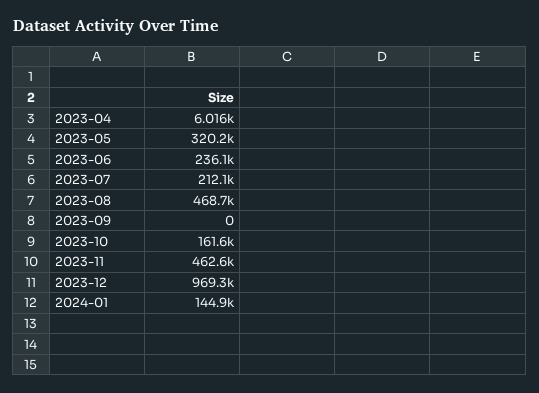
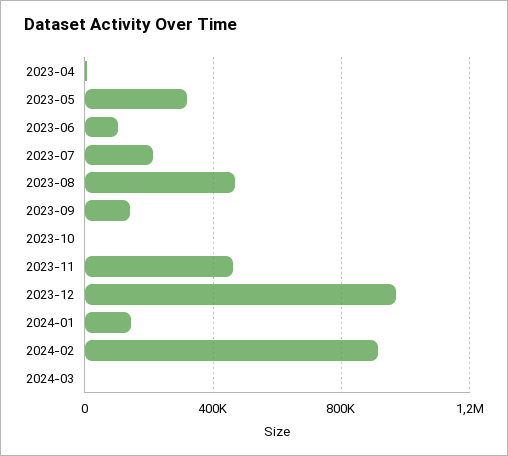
2023-06: 236100 -> 100000
2023-09: 0 -> 150000
2023-10: 161600 -> 0
2024-02: none -> 900000
2024-03: none -> 0

